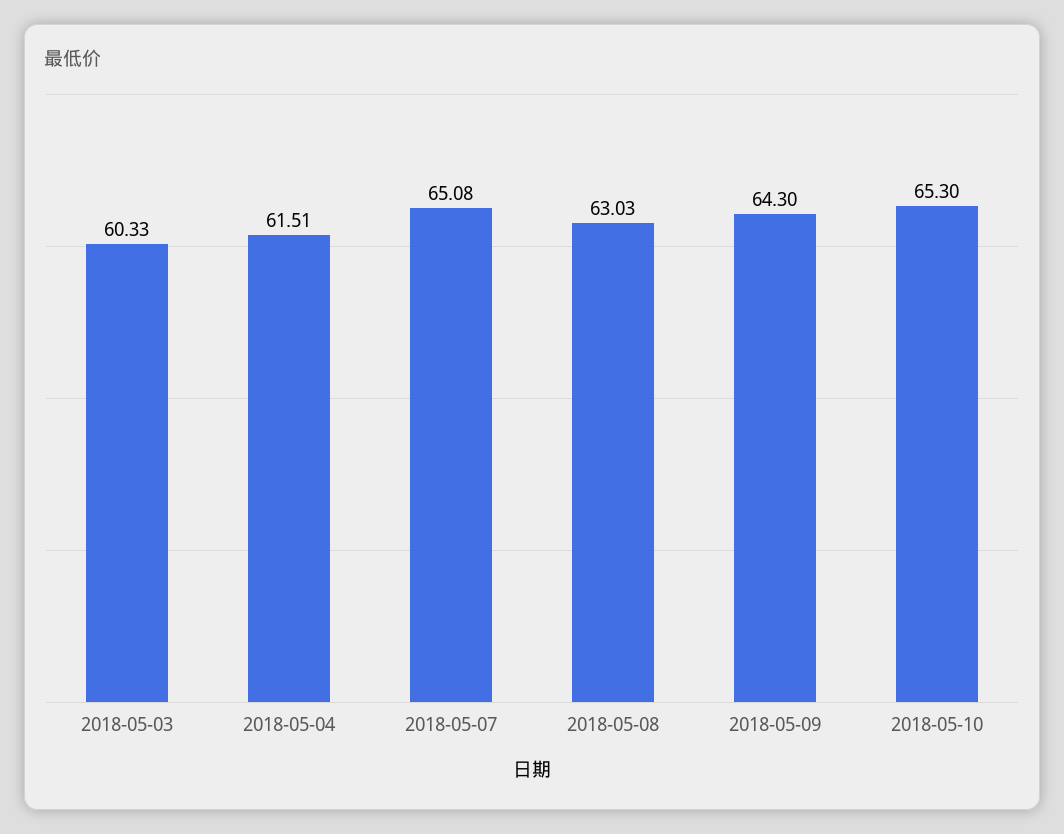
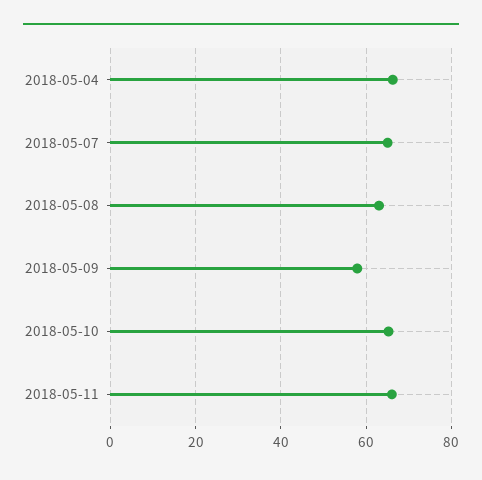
2018-05-03: 60.33 -> none
2018-05-04: 61.51 -> 66
2018-05-09: 64.3 -> 58
2018-05-11: none -> 66

